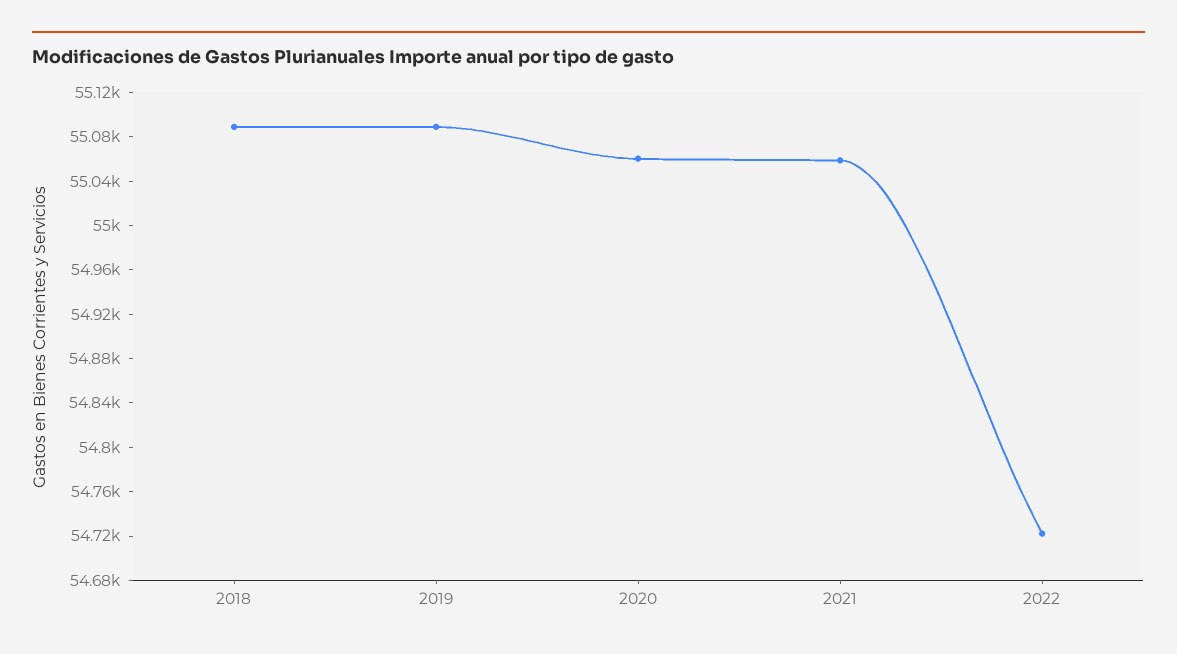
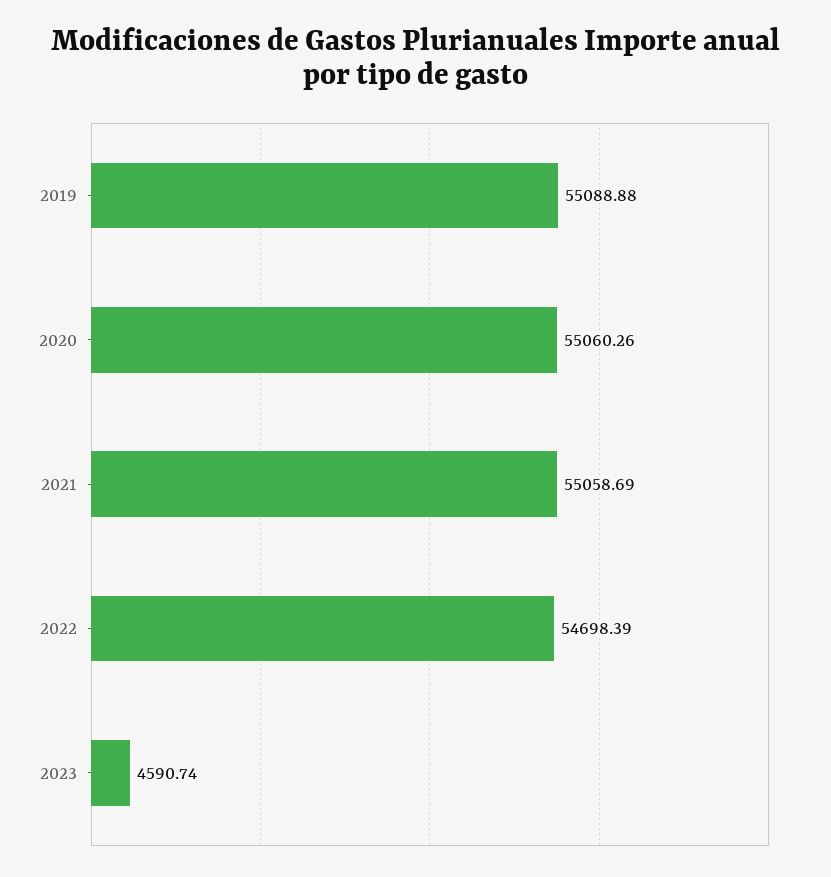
2018: 55090 -> none
2022: 54720 -> 54698.39
2023: none -> 4590.74

